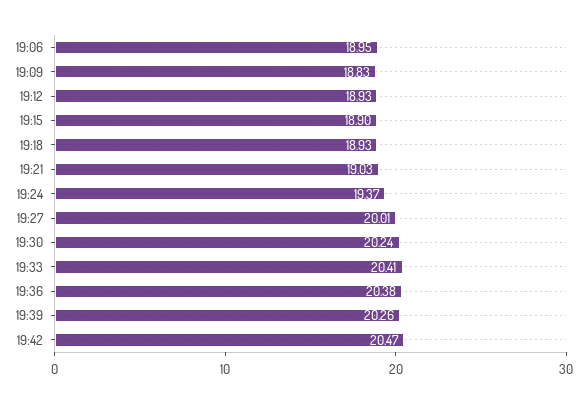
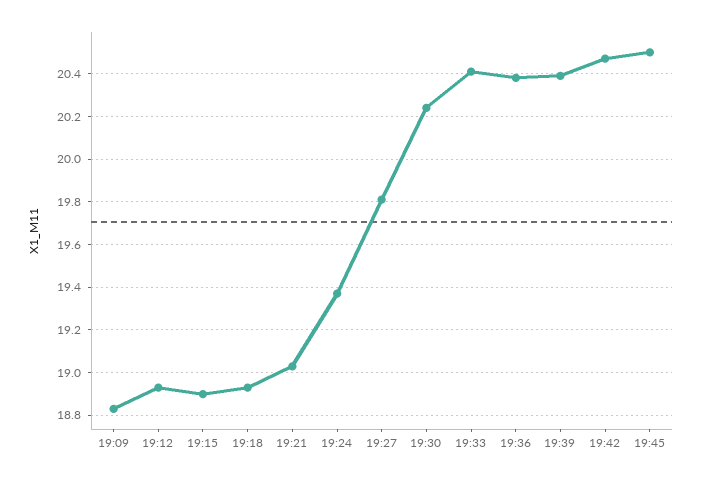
19:06: 18.95 -> none
19:27: 20.01 -> 19.8
19:39: 20.26 -> 20.4
19:45: none -> 20.5

